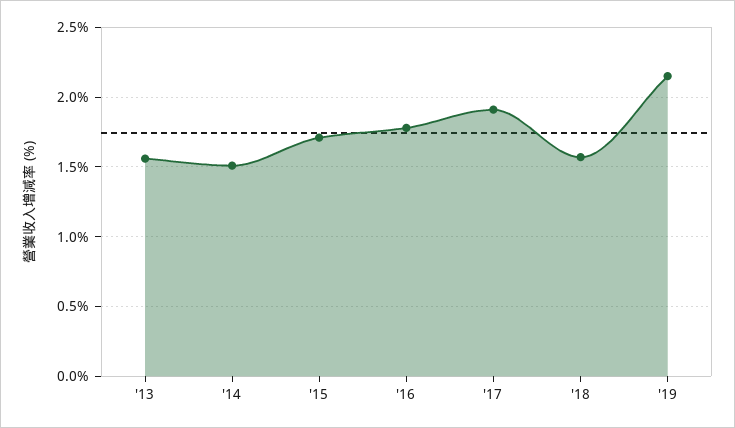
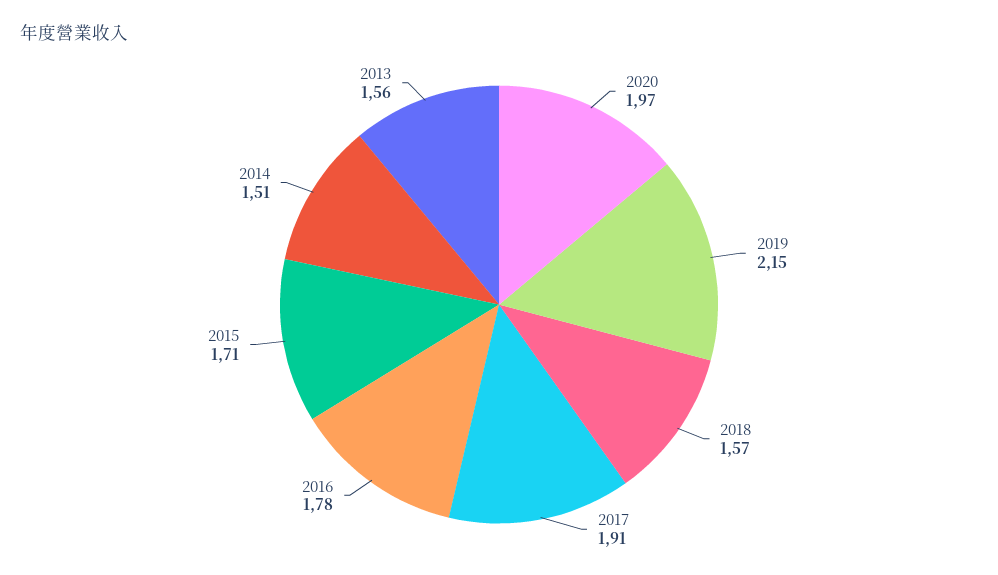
2020: none -> 1.97

